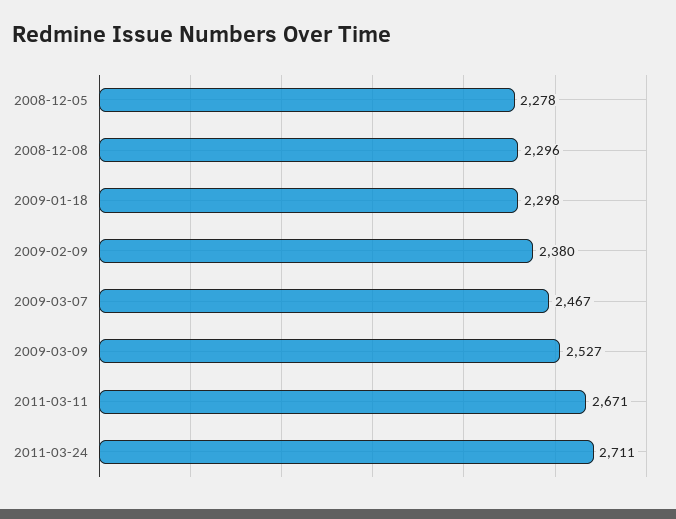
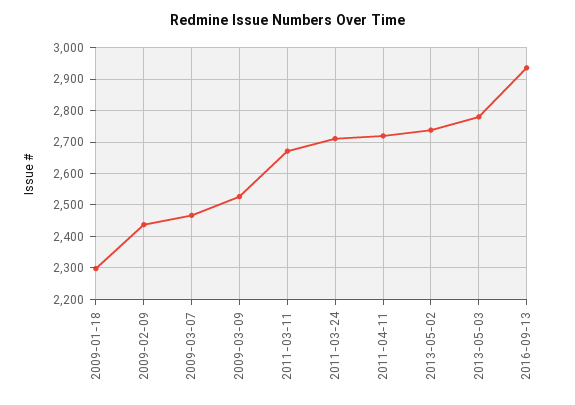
2008-12-05: 2278 -> none
2008-12-08: 2296 -> none
2009-02-09: 2380 -> 2440
2011-04-11: none -> 2720
2013-05-02: none -> 2740
2013-05-03: none -> 2780
2016-09-13: none -> 2940

